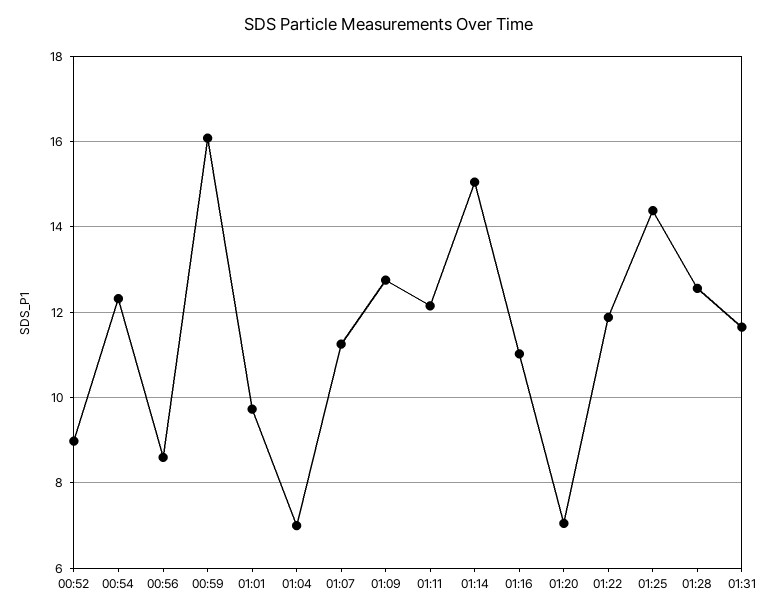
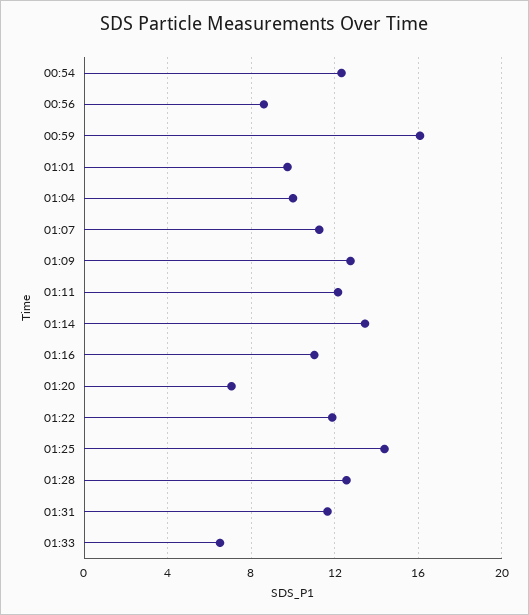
00:52: 9 -> none
01:04: 7 -> 10
01:14: 15 -> 13.5
01:33: none -> 6.5

